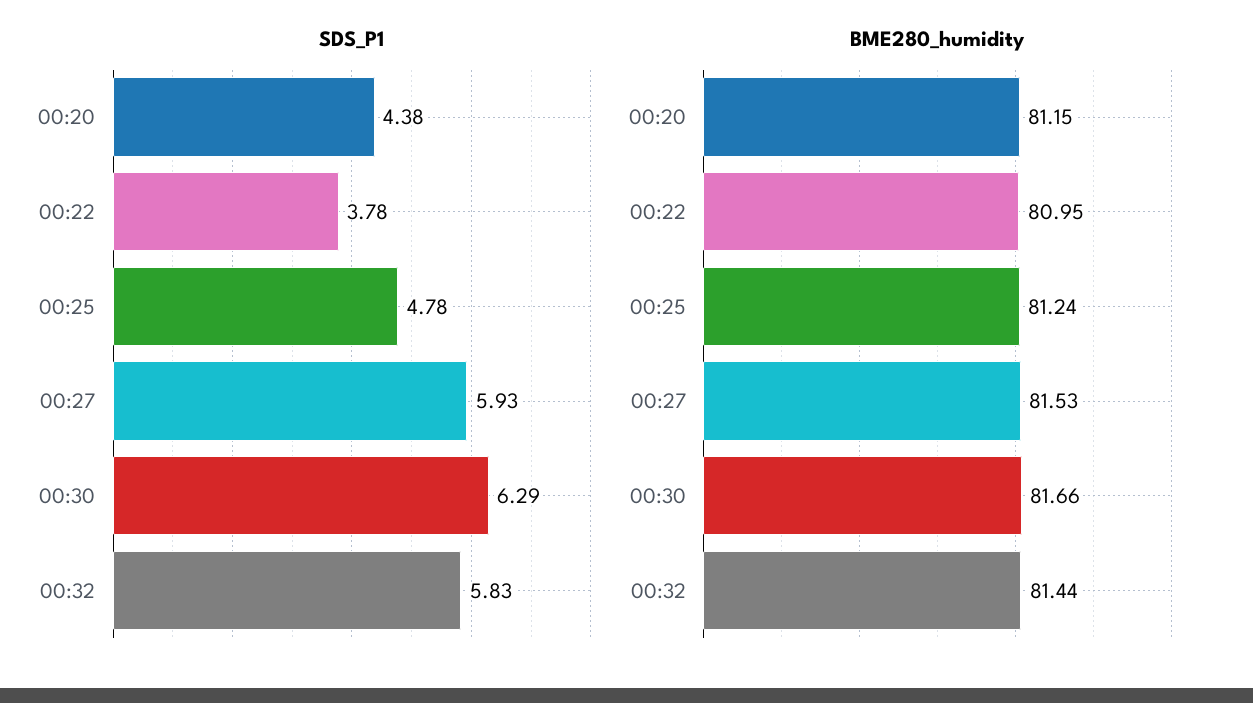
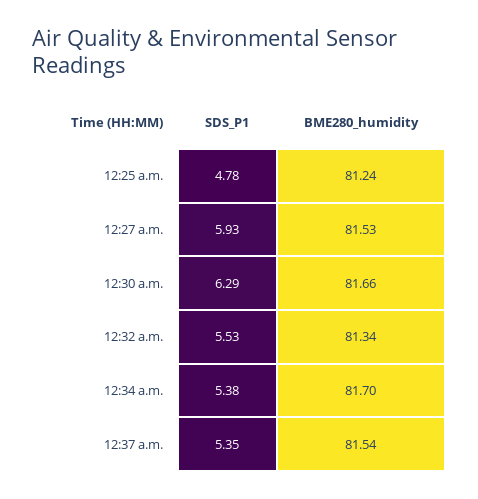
SDS_P1, 00:20: 4.38 -> none
SDS_P1, 00:22: 3.78 -> none
SDS_P1, 00:32: 5.83 -> 5.53
BME280_humidity, 00:20: 81.15 -> none
BME280_humidity, 00:22: 80.95 -> none
BME280_humidity, 00:32: 81.44 -> 81.34
SDS_P1, 12:34 a.m.: none -> 5.38
BME280_humidity, 12:34 a.m.: none -> 81.7
SDS_P1, 12:37 a.m.: none -> 5.35
BME280_humidity, 12:37 a.m.: none -> 81.54

